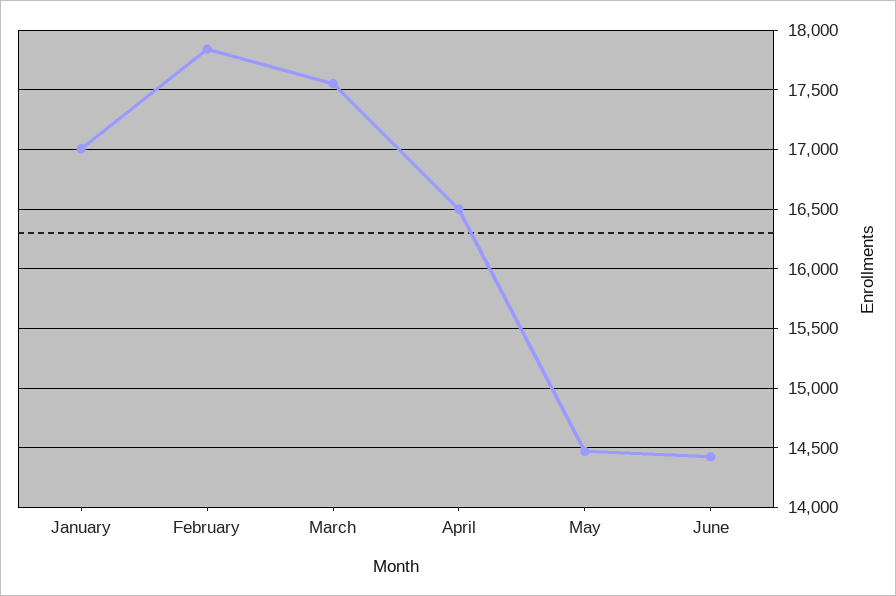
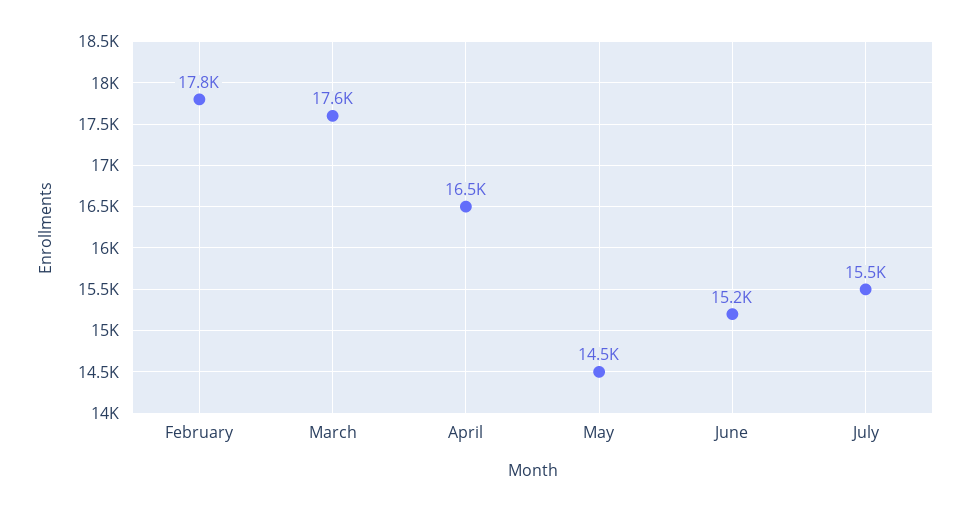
January: 17000 -> none
June: 14400 -> 15200
July: none -> 15500

